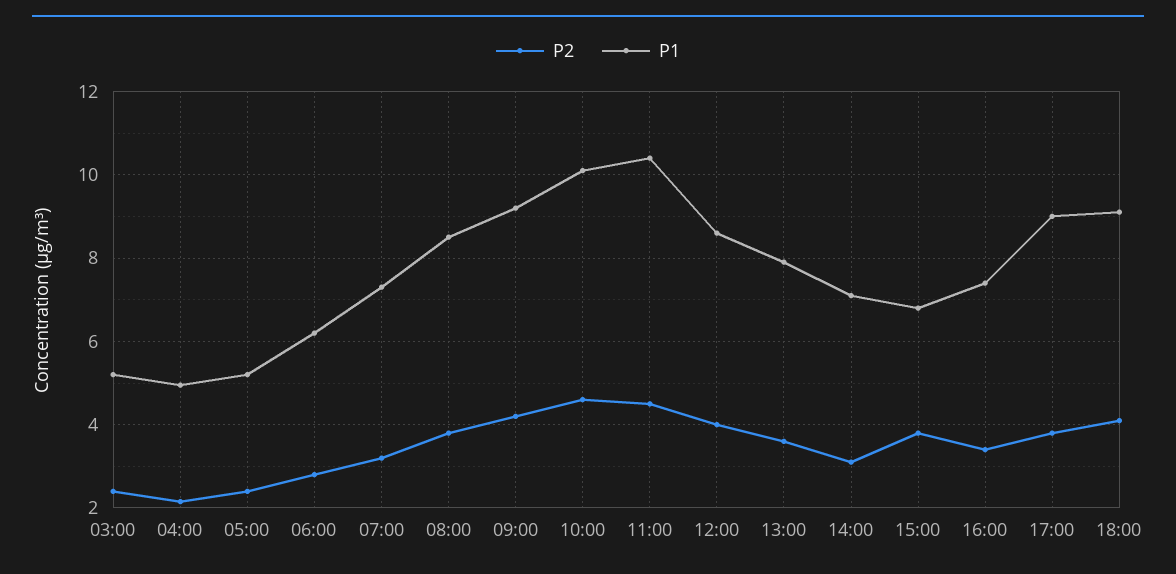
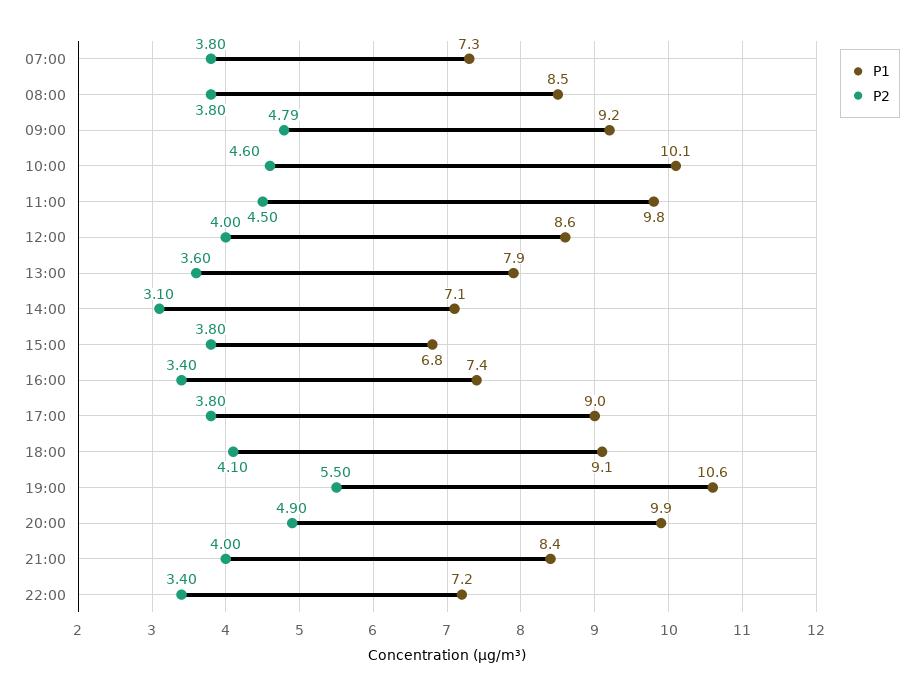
P2, 03:00: 2.4 -> none
P1, 03:00: 5.2 -> none
P2, 04:00: 2.2 -> none
P1, 04:00: 5 -> none
P2, 05:00: 2.4 -> none
P1, 05:00: 5.2 -> none
P2, 06:00: 2.8 -> none
P1, 06:00: 6.2 -> none
P2, 07:00: 3.2 -> 3.8
P2, 09:00: 4.2 -> 4.79
P1, 11:00: 10.4 -> 9.8
P1, 19:00: none -> 10.6
P2, 19:00: none -> 5.5
P1, 20:00: none -> 9.9
P2, 20:00: none -> 4.9
P1, 21:00: none -> 8.4
P2, 21:00: none -> 4
P1, 22:00: none -> 7.2
P2, 22:00: none -> 3.4

